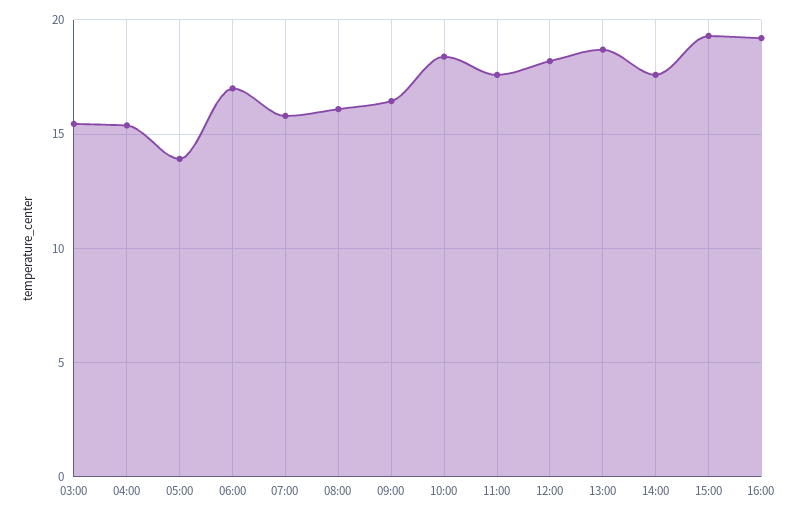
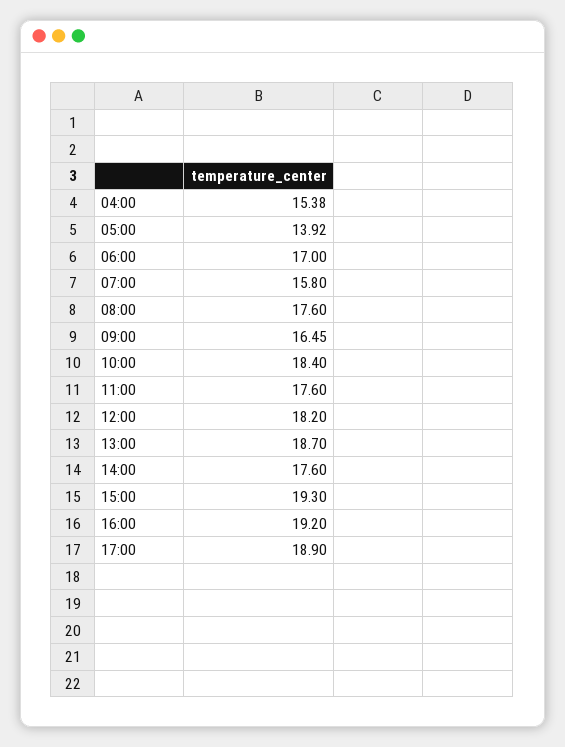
03:00: 15.5 -> none
08:00: 16 -> 17.6
17:00: none -> 18.9

